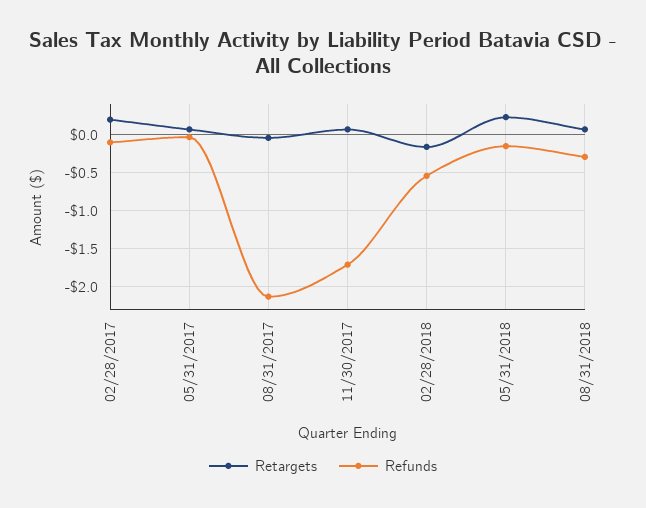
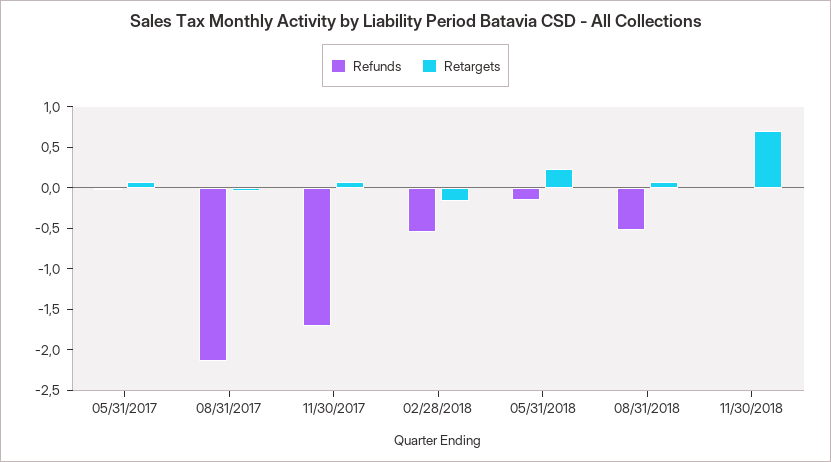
Retargets, 02/28/2017: 0.2 -> none
Refunds, 02/28/2017: -0.1 -> none
Refunds, 08/31/2018: -0.3 -> -0.5
Refunds, 11/30/2018: none -> 0
Retargets, 11/30/2018: none -> 0.7

